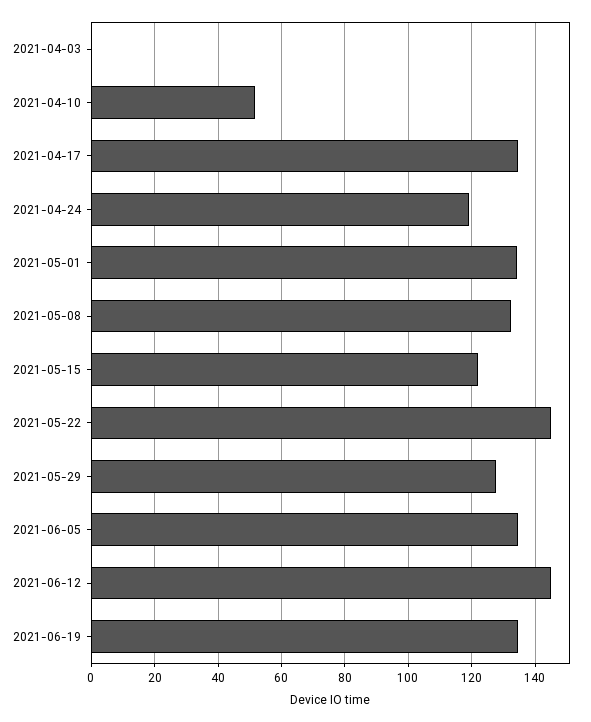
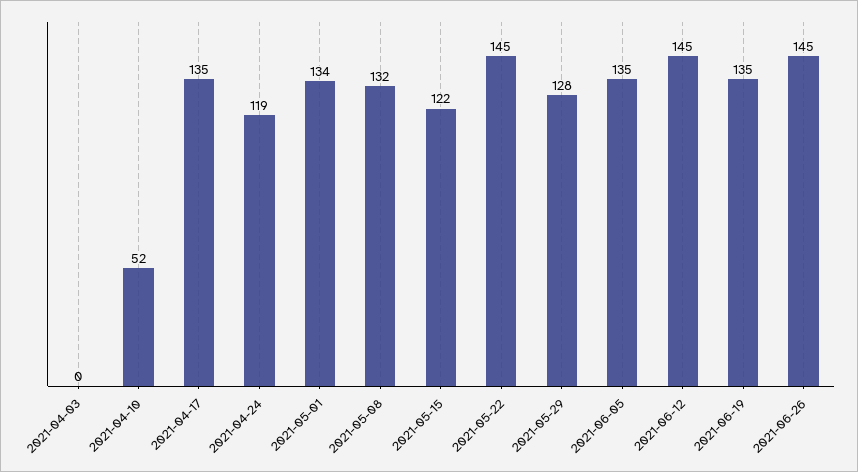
2021-06-26: none -> 145

